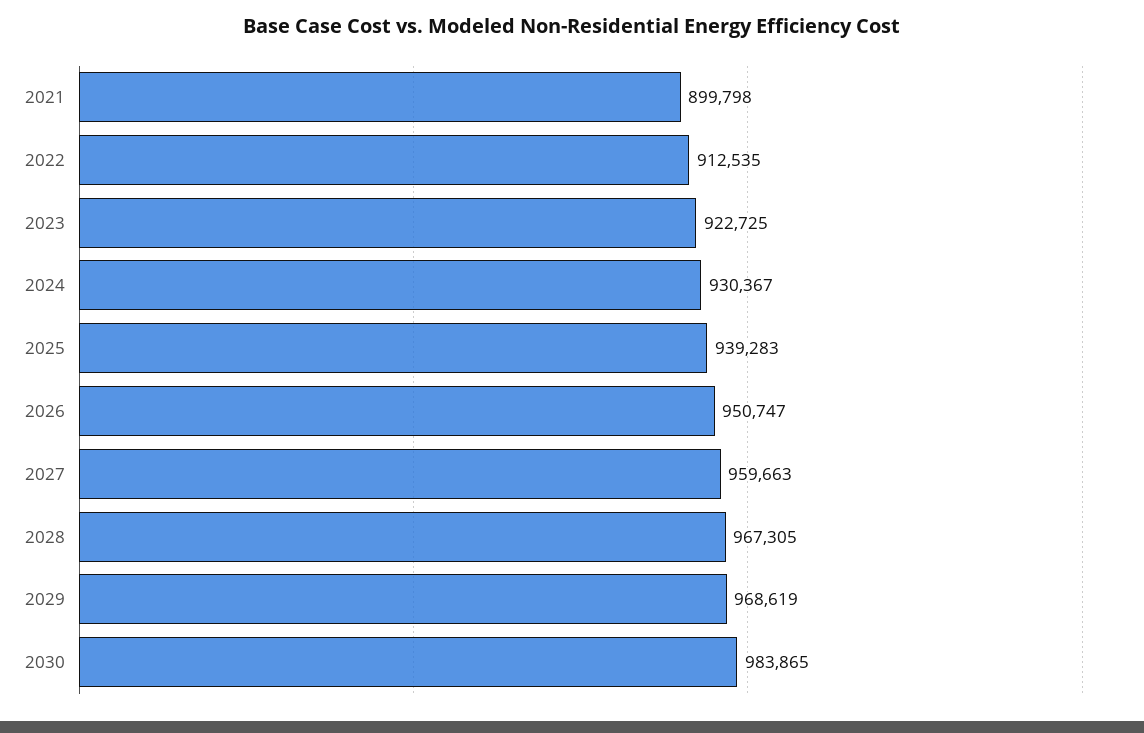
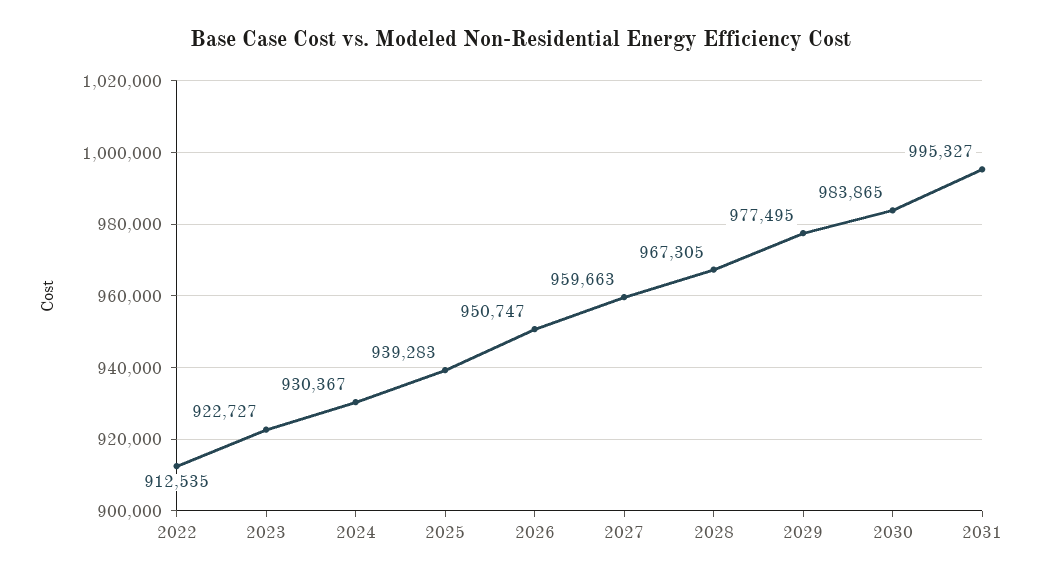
2021: 899798 -> none
2023: 922725 -> 922727
2029: 968619 -> 977495
2031: none -> 995327

